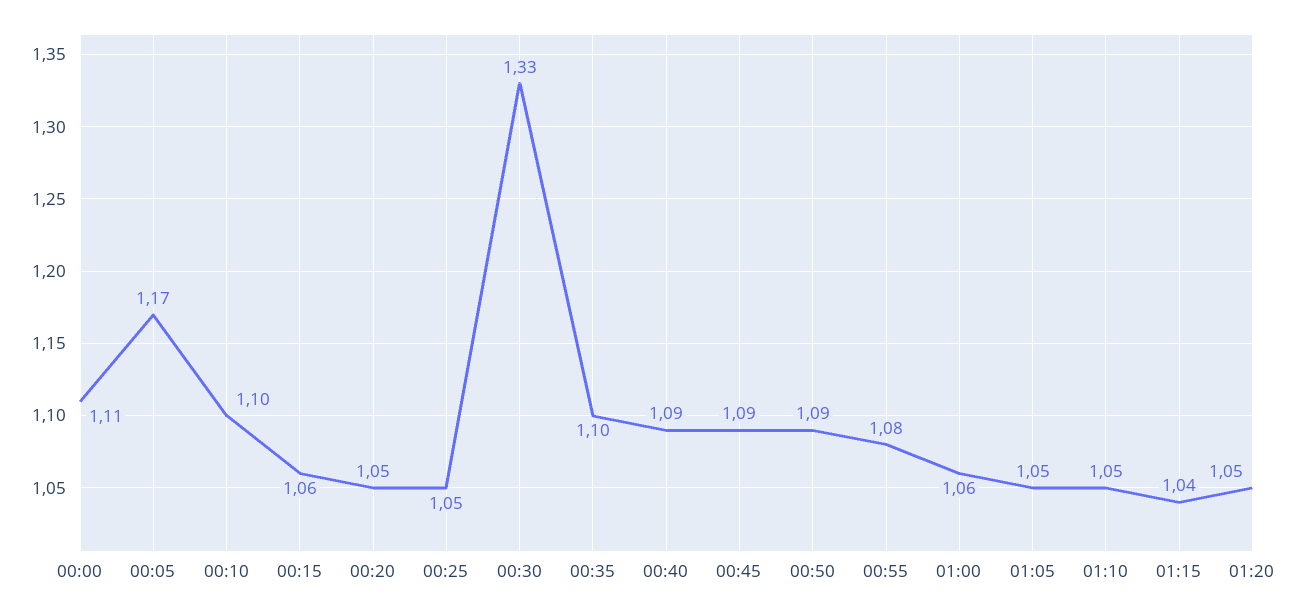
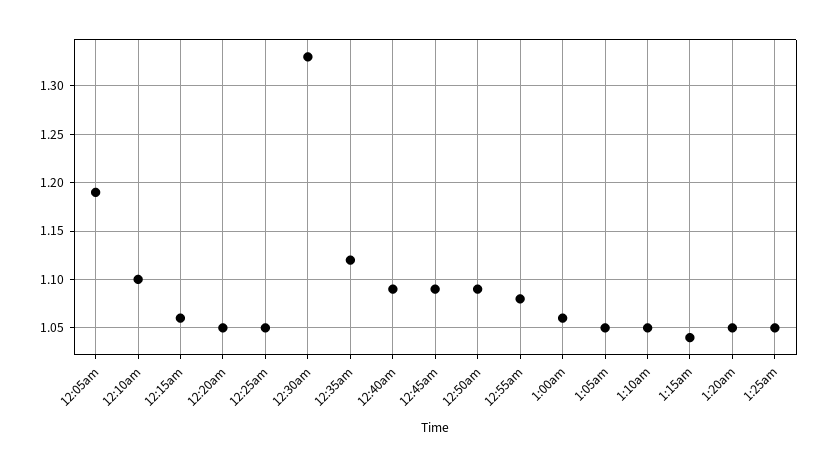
00:00: 1.11 -> none
00:05: 1.17 -> 1.19
00:35: 1.1 -> 1.12
1:25am: none -> 1.05

